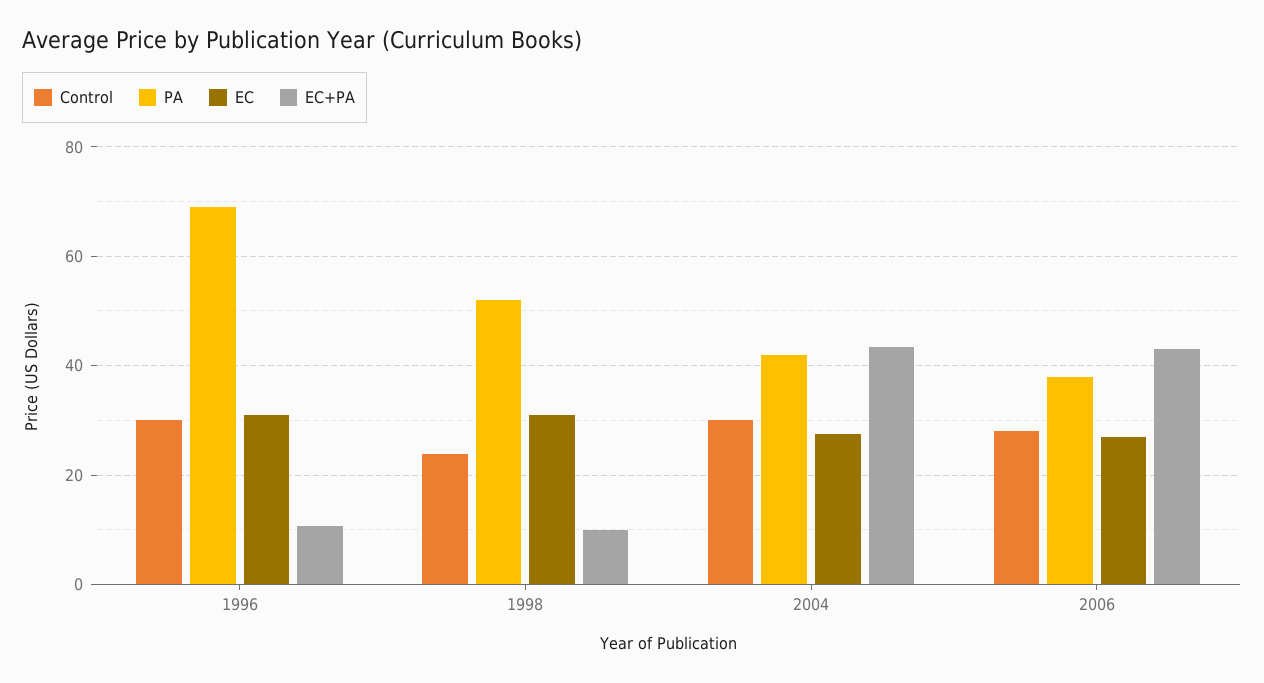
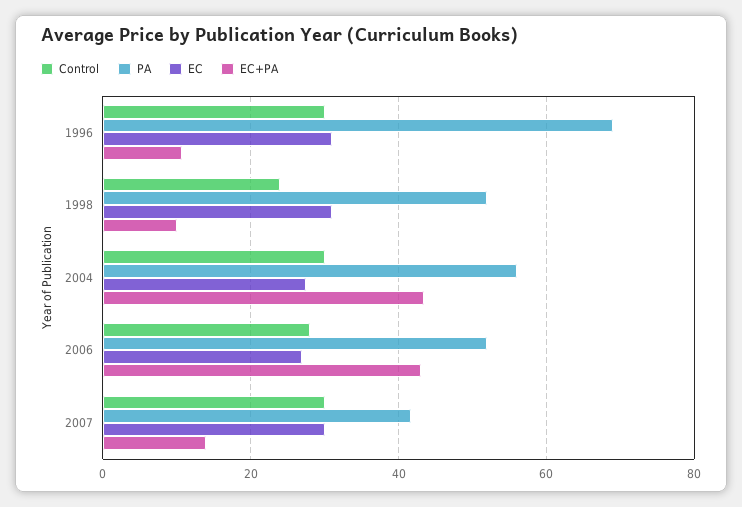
PA, 2004: 42 -> 56
PA, 2006: 38 -> 52
Control, 2007: none -> 30
PA, 2007: none -> 42
EC, 2007: none -> 30
EC+PA, 2007: none -> 14

